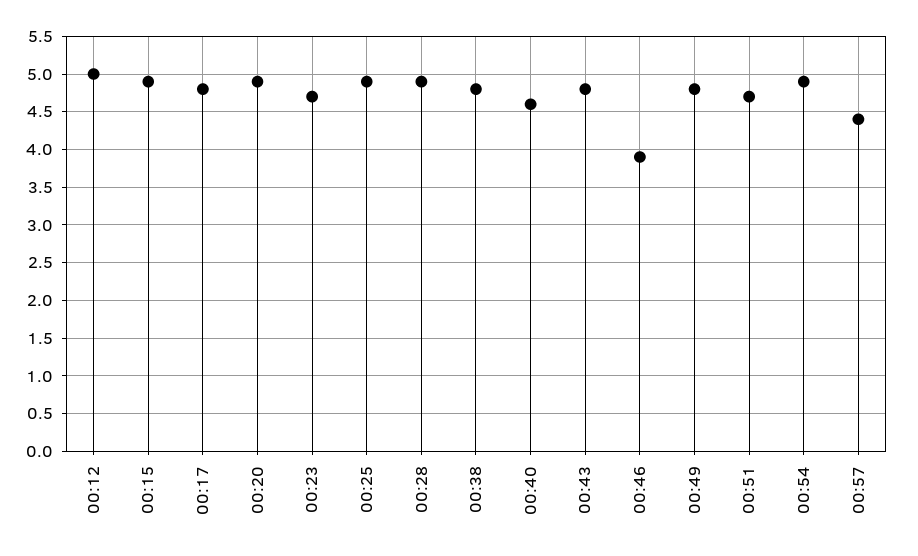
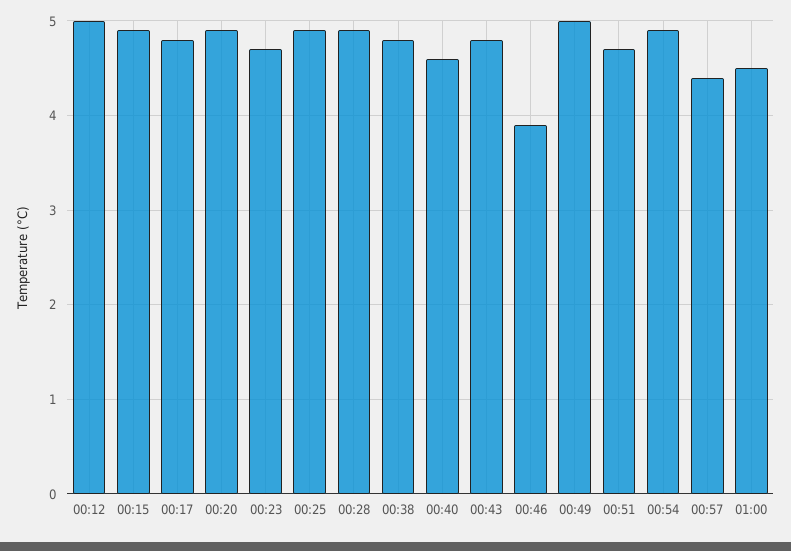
00:49: 4.8 -> 5
01:00: none -> 4.5

